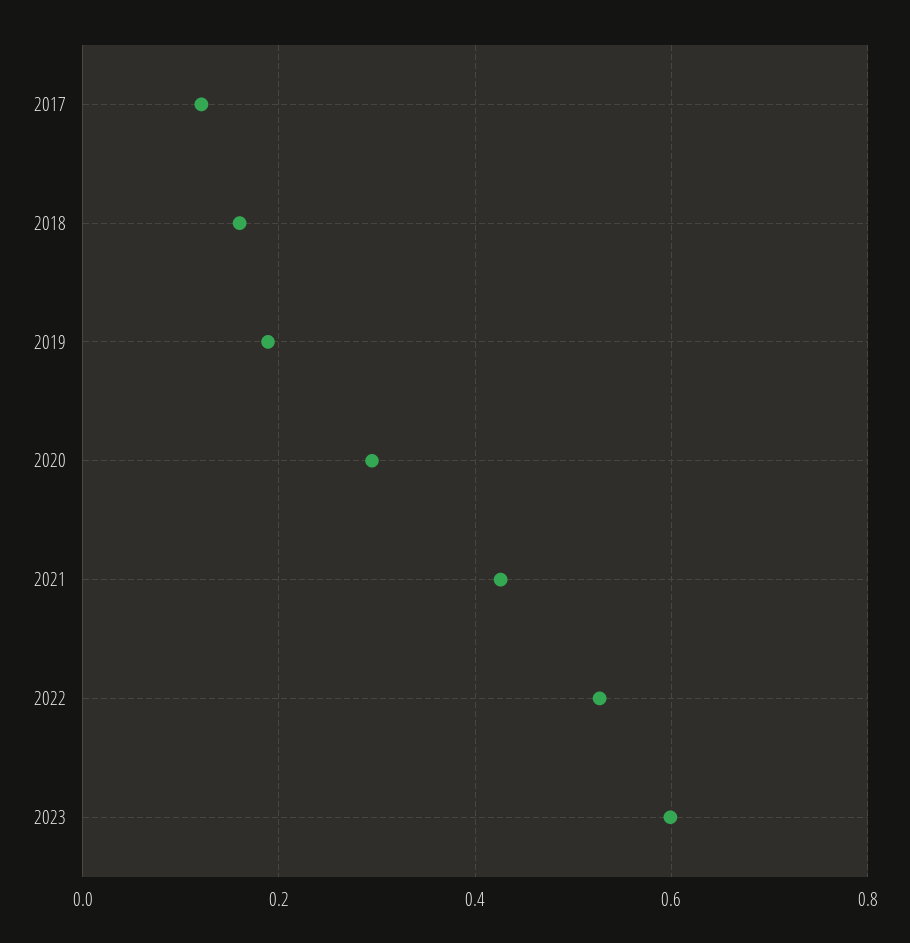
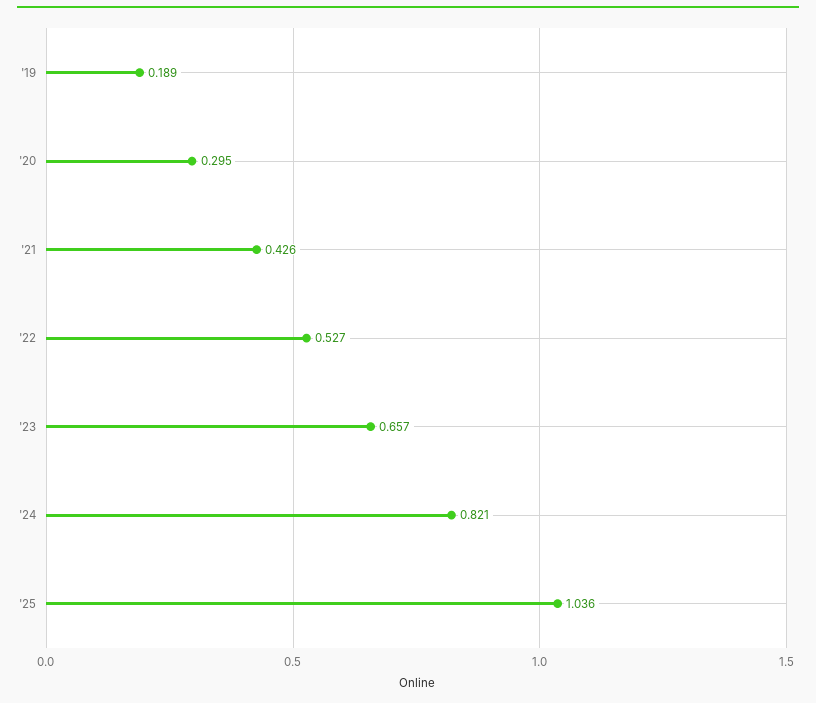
2017: 0.12 -> none
2018: 0.16 -> none
2023: 0.6 -> 0.657
'24: none -> 0.821
'25: none -> 1.036

